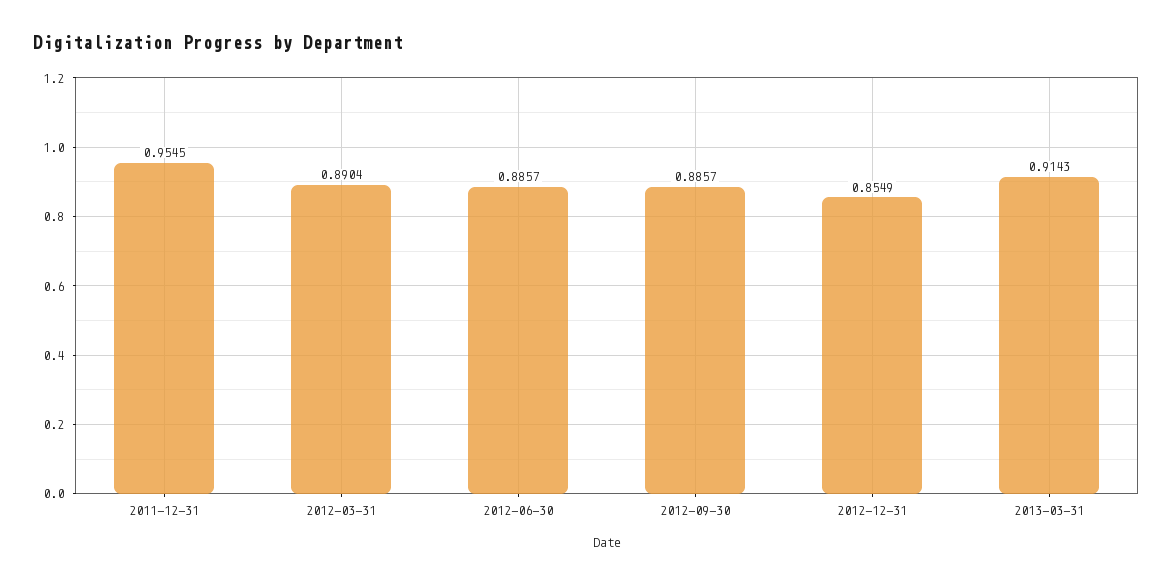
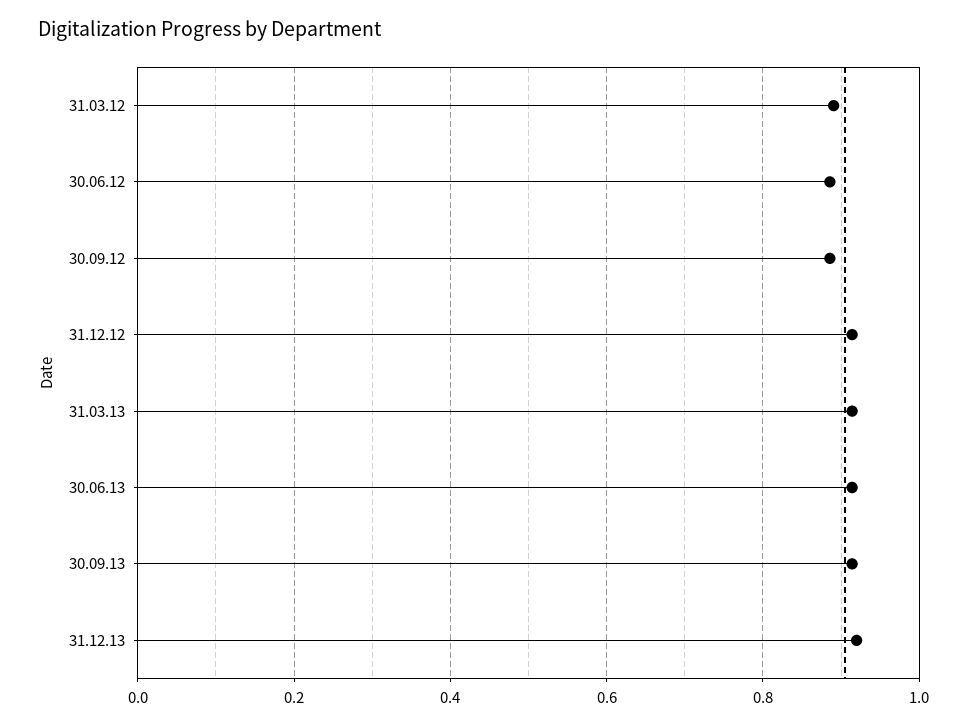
2011-12-31: 0.9545 -> none
2012-12-31: 0.8549 -> 0.92
30.06.13: none -> 0.92
30.09.13: none -> 0.92
31.12.13: none -> 0.92

